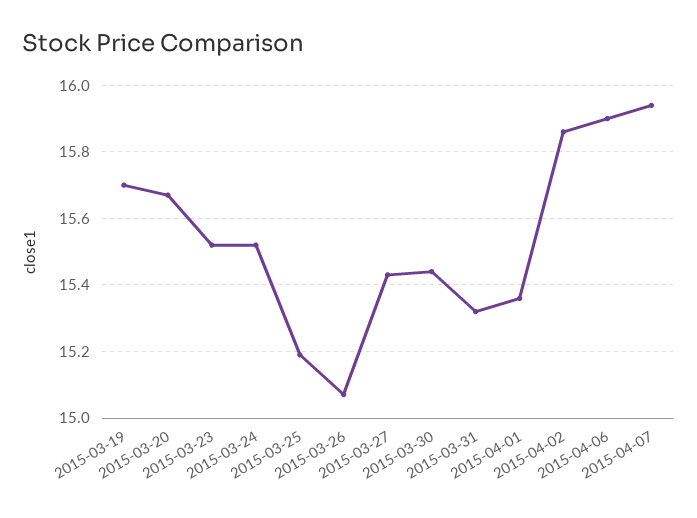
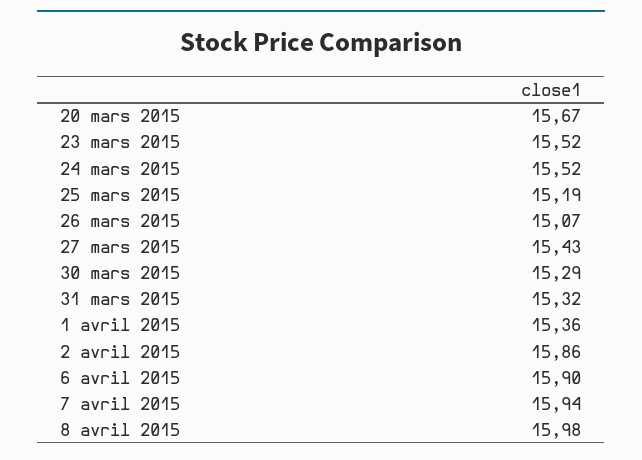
2015-03-19: 15.7 -> none
2015-03-30: 15.45 -> 15.29
8 avril 2015: none -> 15.98

